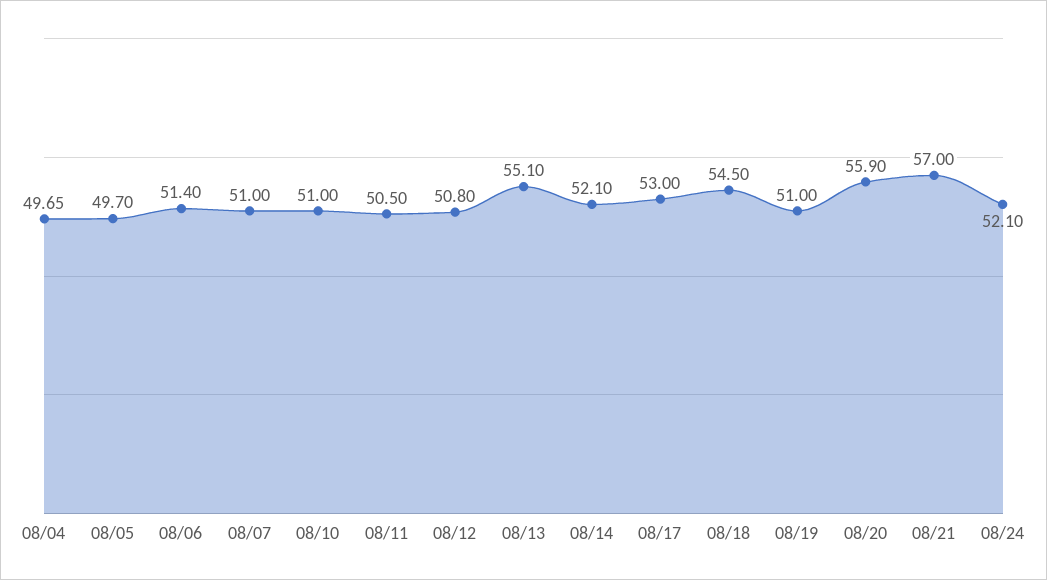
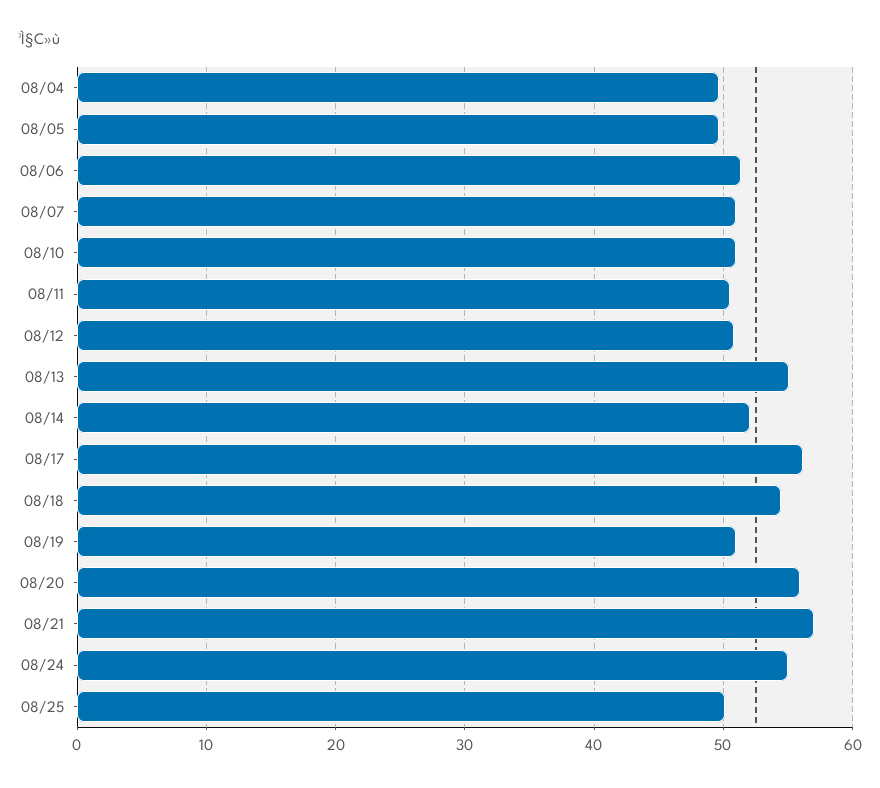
08/17: 53 -> 56
08/24: 52.1 -> 55
08/25: none -> 50

